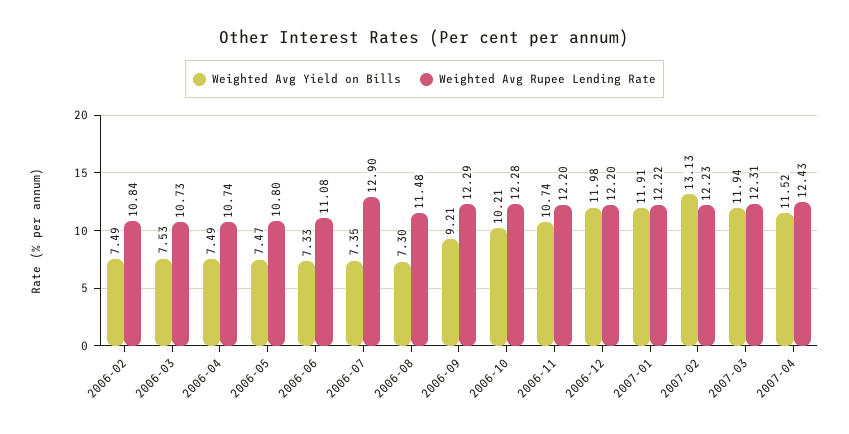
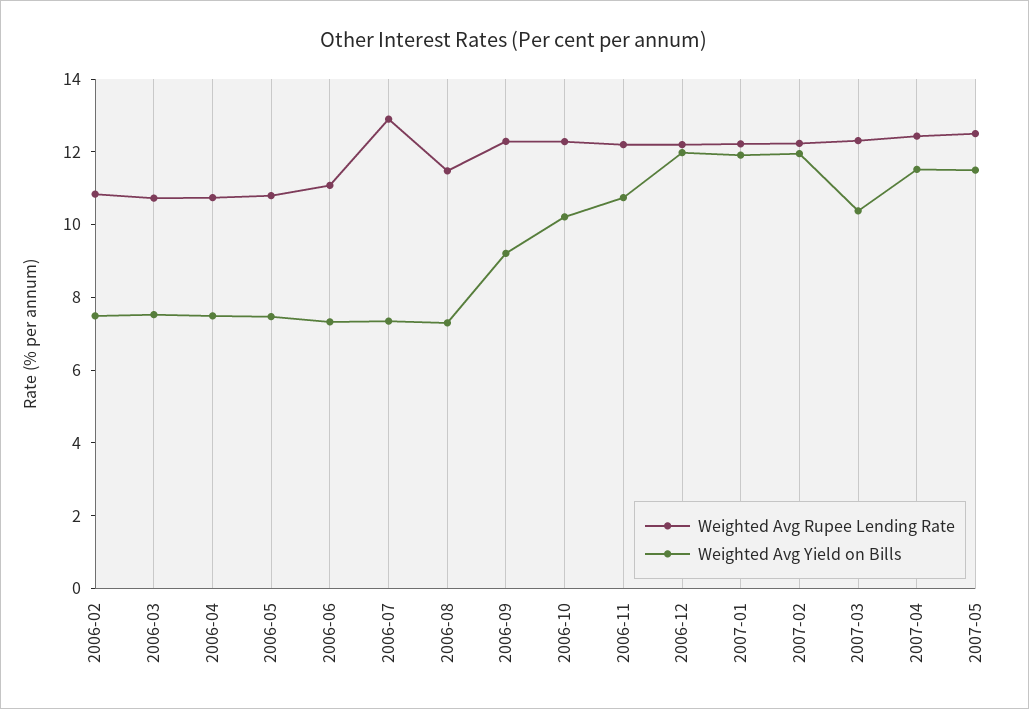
Weighted Avg Yield on Bills, 2007-02: 13.13 -> 12
Weighted Avg Yield on Bills, 2007-03: 11.94 -> 10.5
Weighted Avg Rupee Lending Rate, 2007-05: none -> 12.5
Weighted Avg Yield on Bills, 2007-05: none -> 11.5

